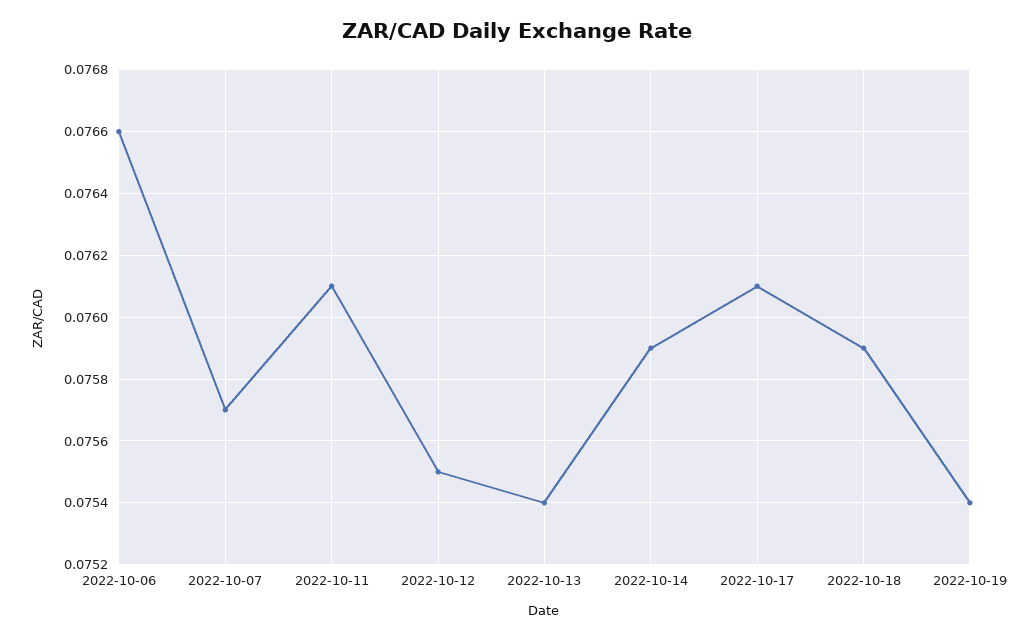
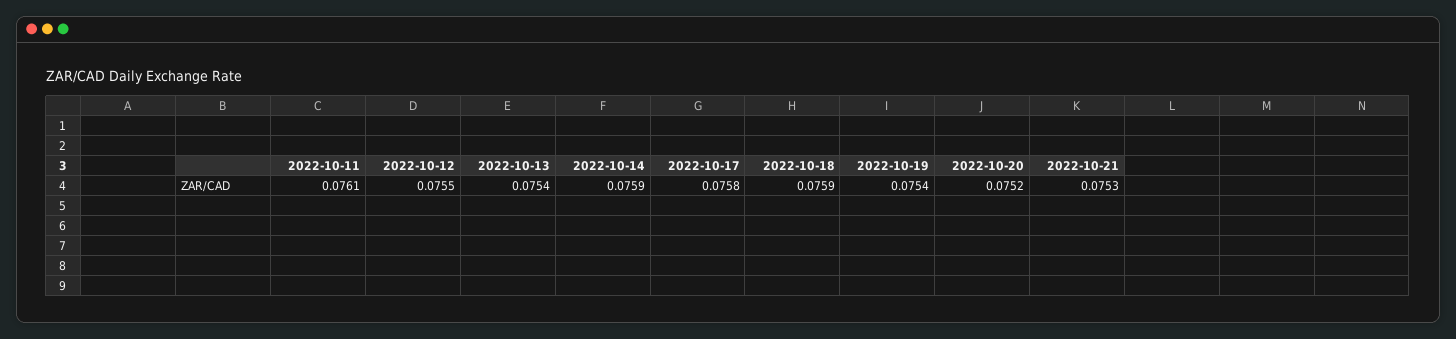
2022-10-06: 0.0766 -> none
2022-10-07: 0.0757 -> none
2022-10-17: 0.0761 -> 0.0758
2022-10-20: none -> 0.0752
2022-10-21: none -> 0.0753

